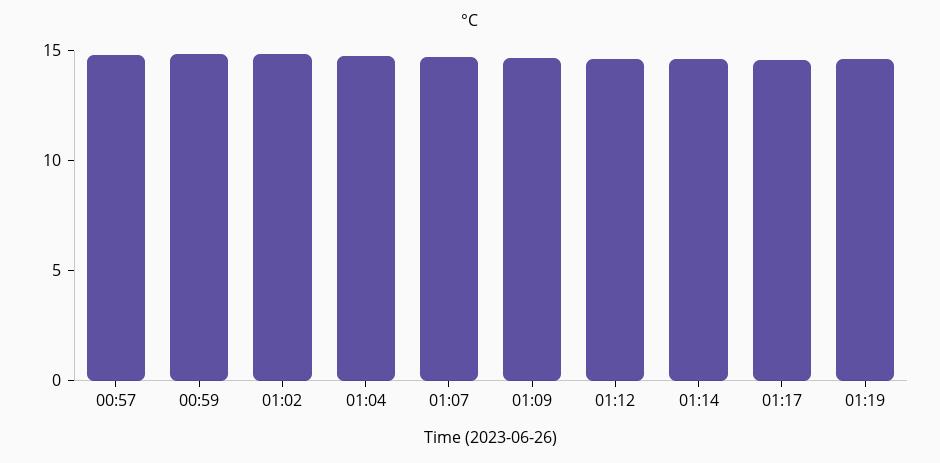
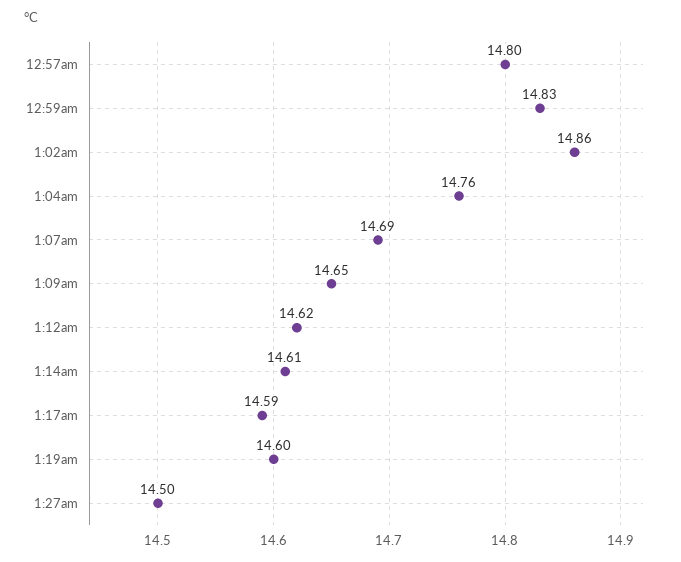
1:27am: none -> 14.5

